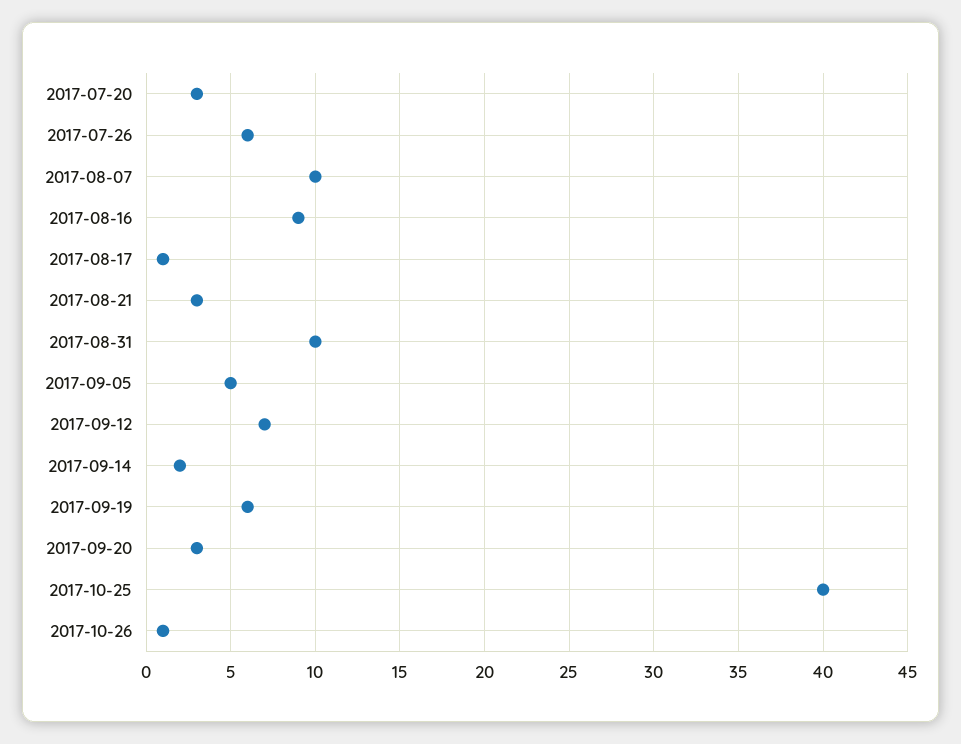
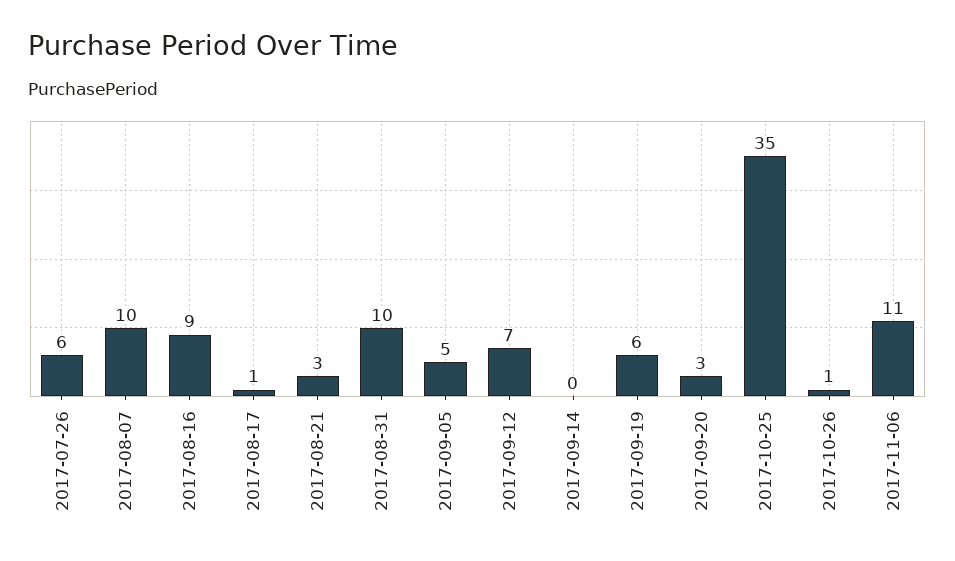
2017-07-20: 3 -> none
2017-09-14: 2 -> 0
2017-10-25: 40 -> 35
2017-11-06: none -> 11

